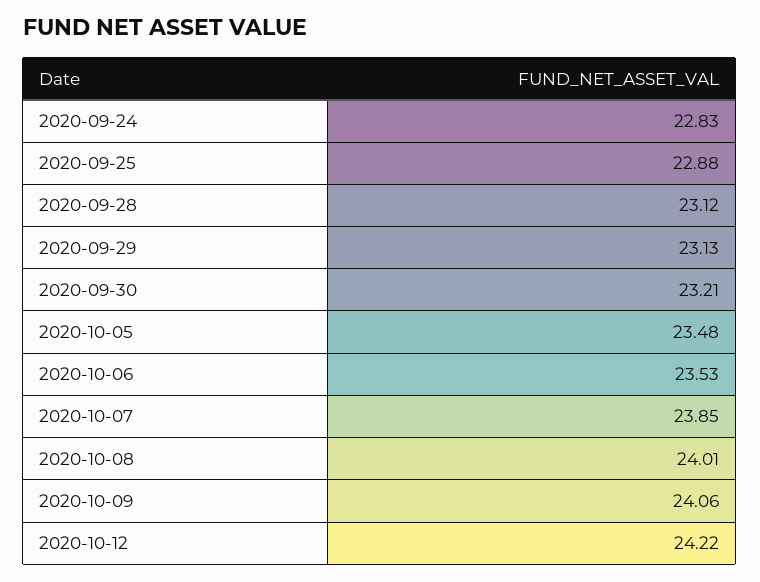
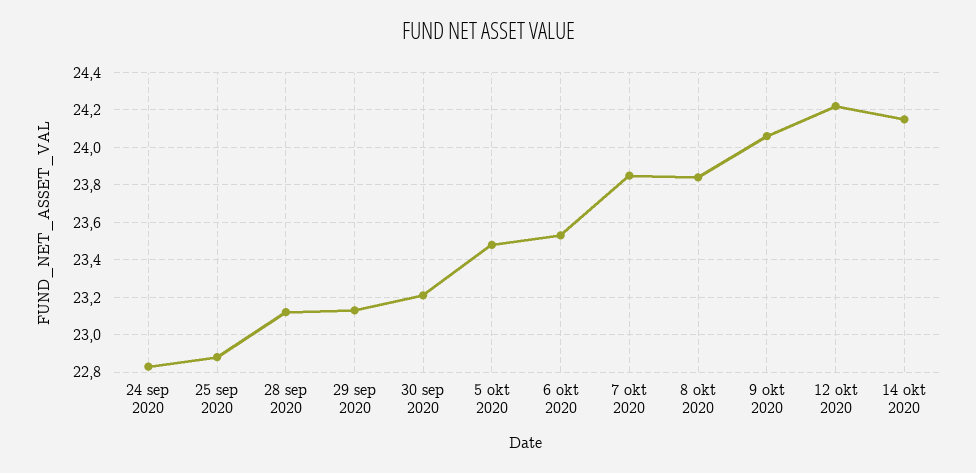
2020-10-08: 24.01 -> 23.85
14 okt 2020: none -> 24.15

